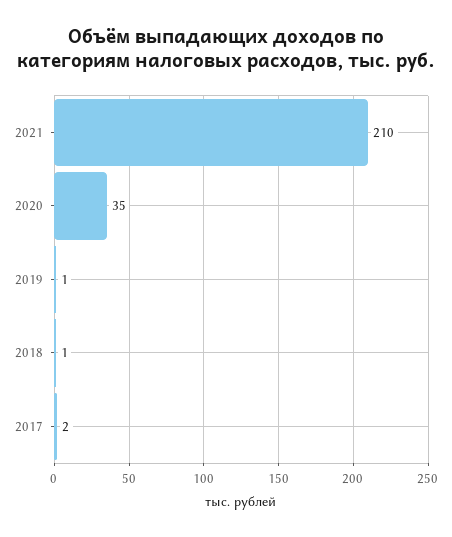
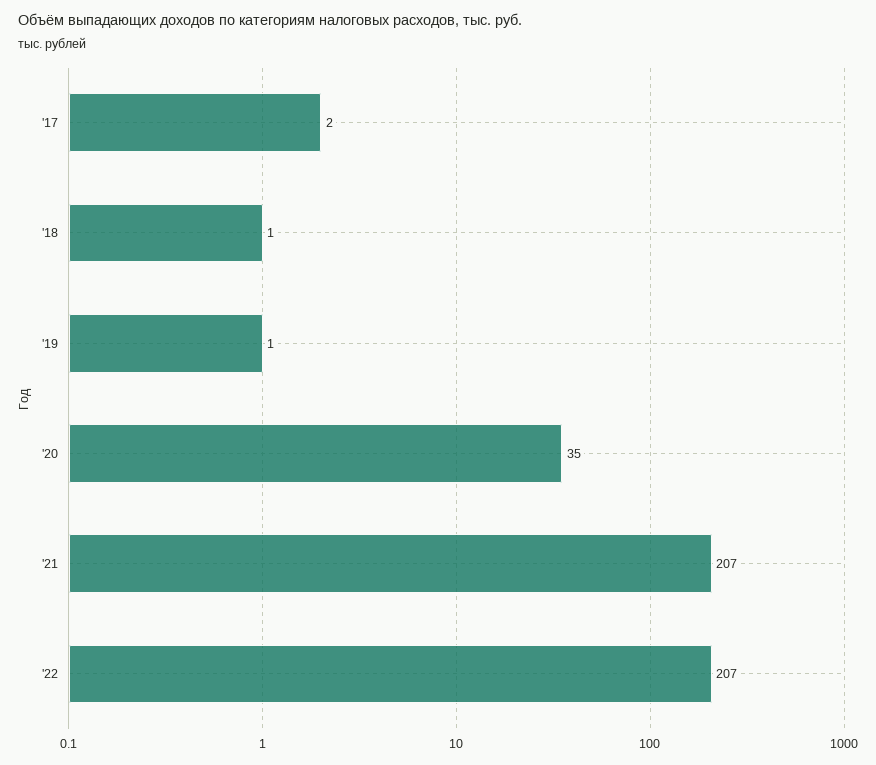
2021: 210 -> 207
'22: none -> 207

